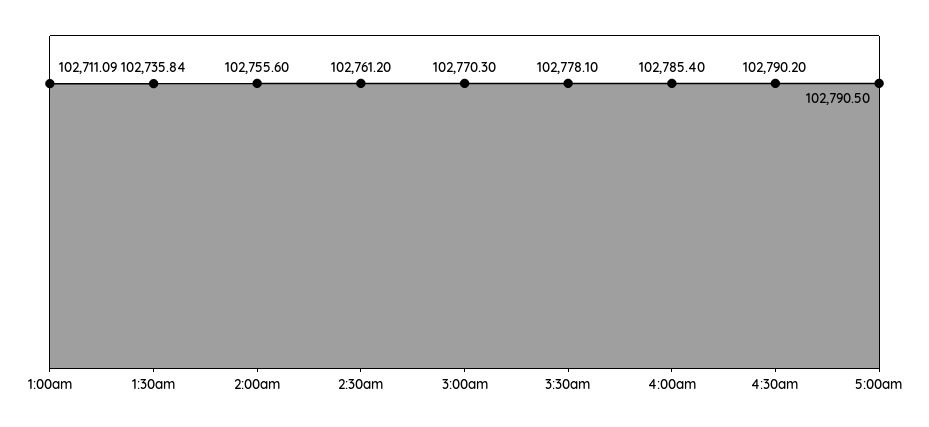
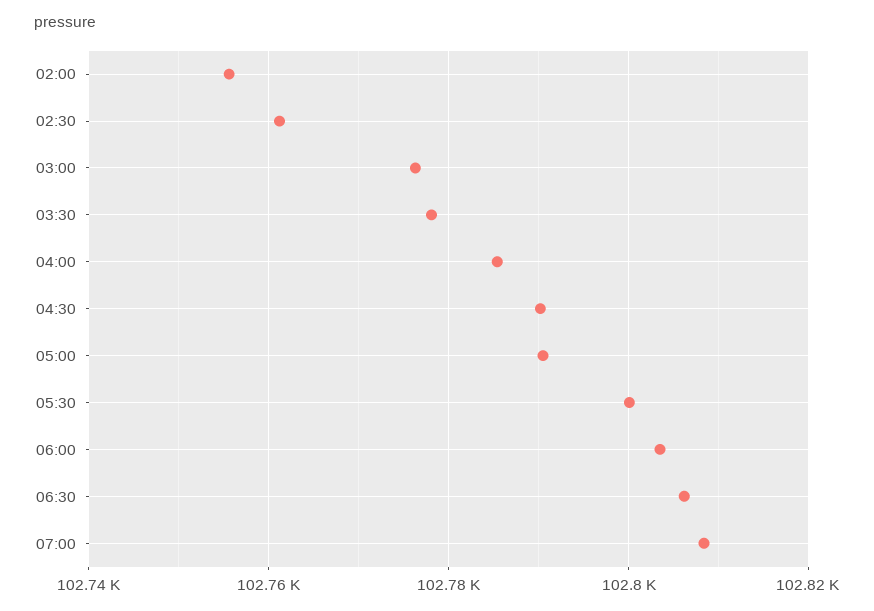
1:00am: 102711.09 -> none
1:30am: 102735.84 -> none
3:00am: 102770.3 -> 102776
05:30: none -> 102800
06:00: none -> 102804
06:30: none -> 102806
07:00: none -> 102808

